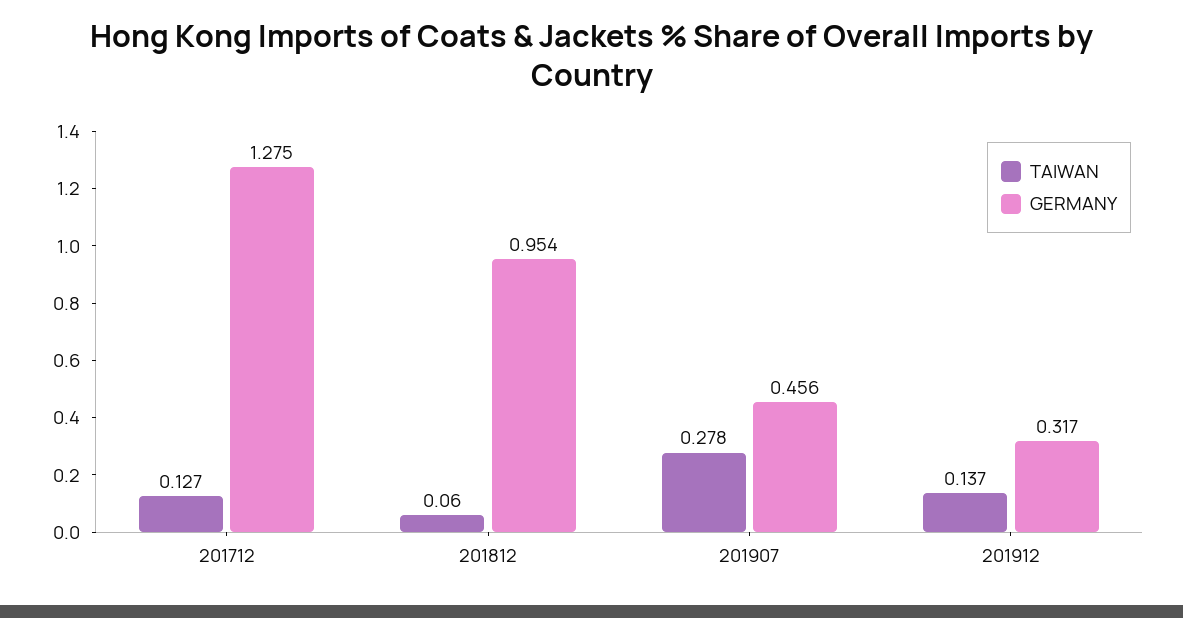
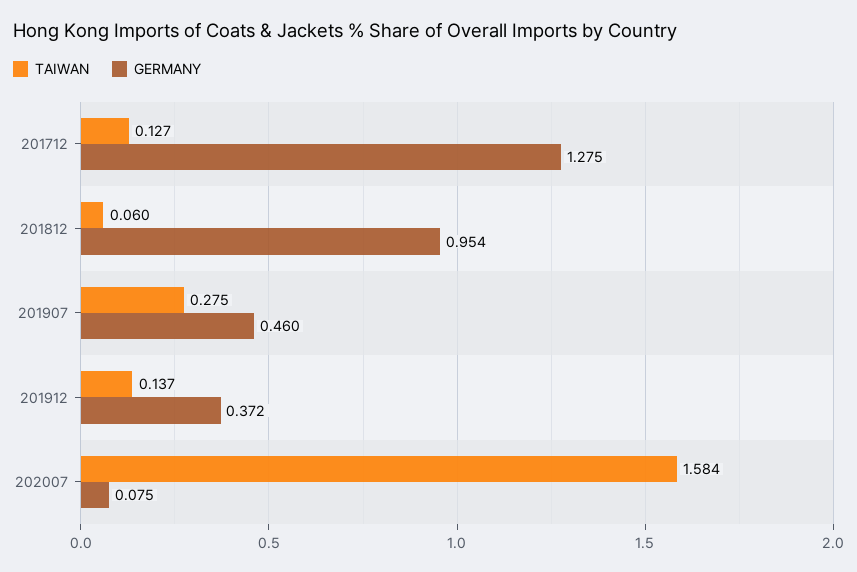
TAIWAN, 201907: 0.278 -> 0.275
GERMANY, 201907: 0.456 -> 0.46
GERMANY, 201912: 0.317 -> 0.372
TAIWAN, 202007: none -> 1.584
GERMANY, 202007: none -> 0.075

